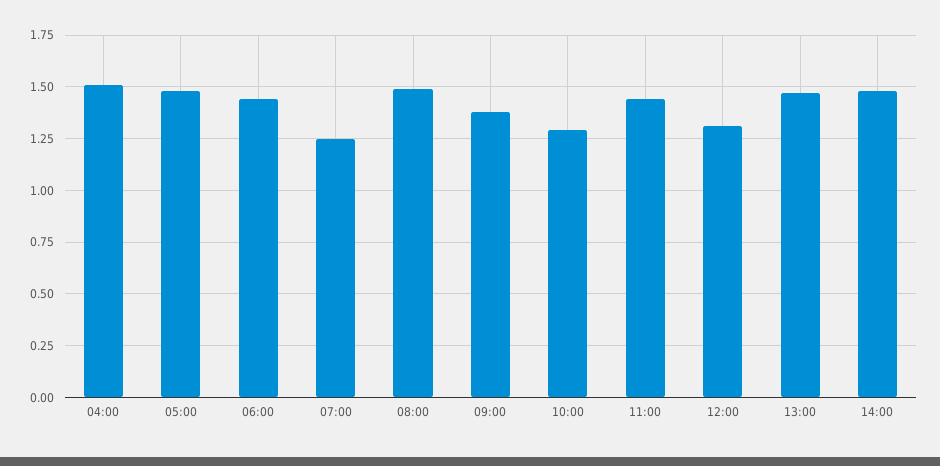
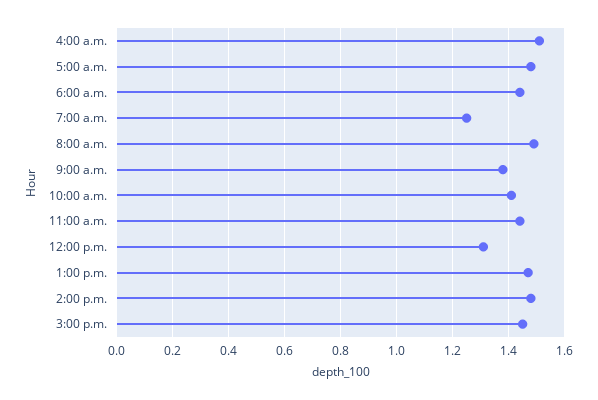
10:00: 1.3 -> 1.4
3:00 p.m.: none -> 1.45

